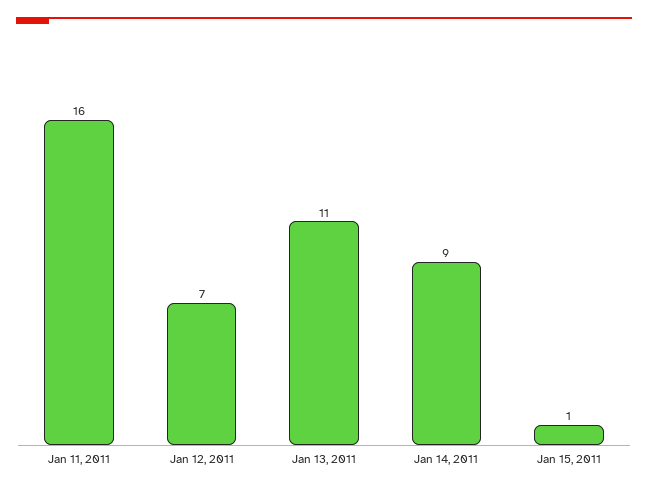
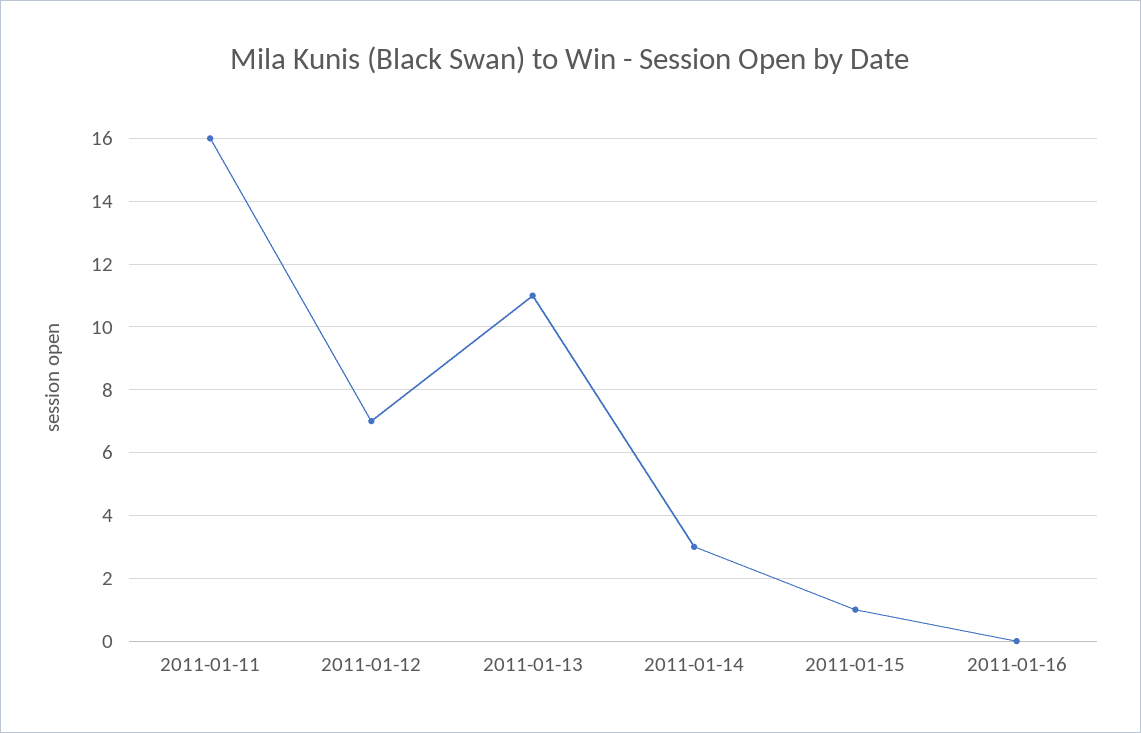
Jan 14, 2011: 9 -> 3
2011-01-16: none -> 0

